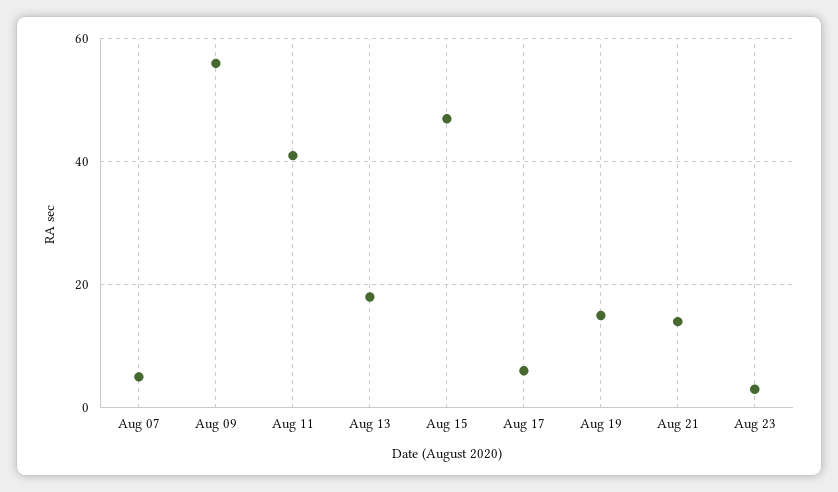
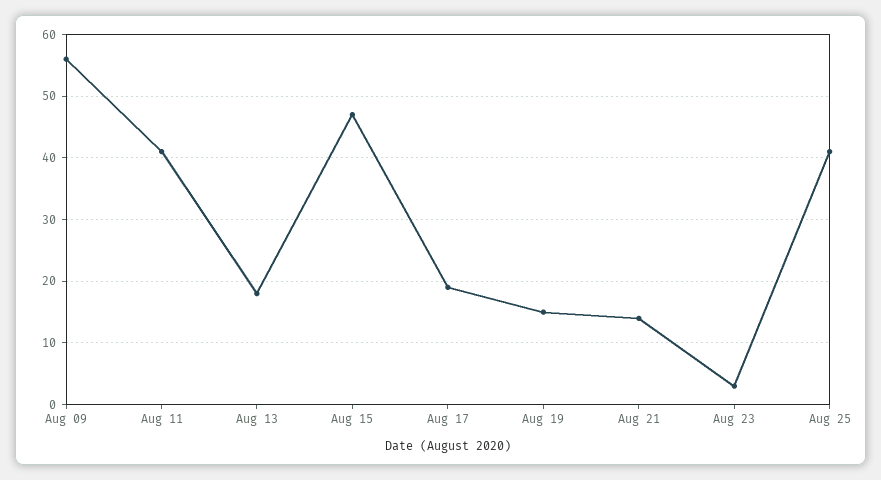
Aug 07: 5 -> none
Aug 17: 5 -> 19
Aug 25: none -> 41

